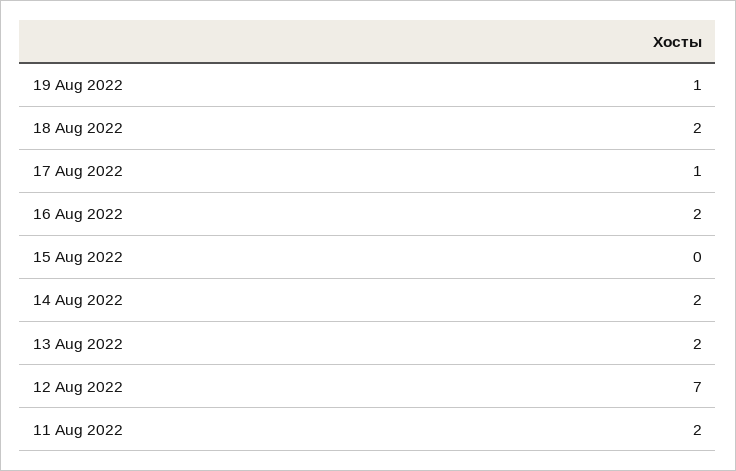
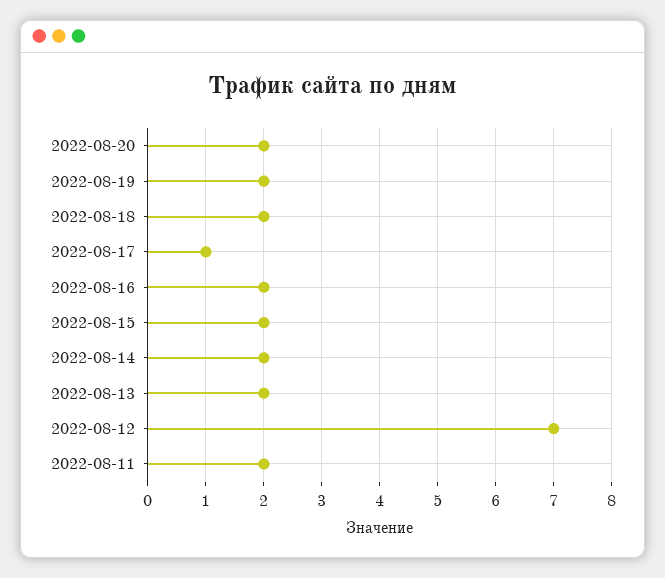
19 Aug 2022: 1 -> 2
15 Aug 2022: 0 -> 2
2022-08-20: none -> 2

